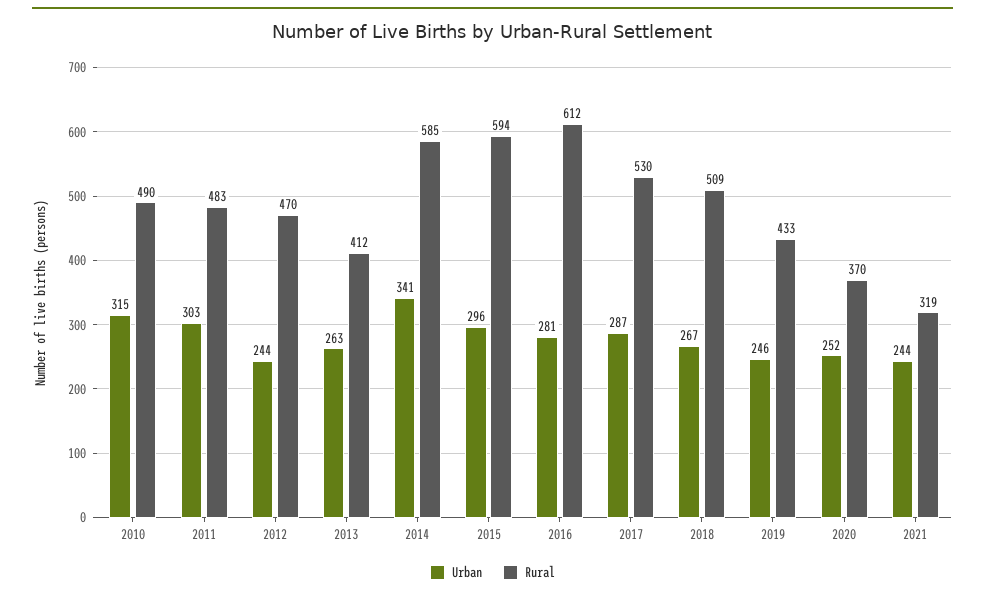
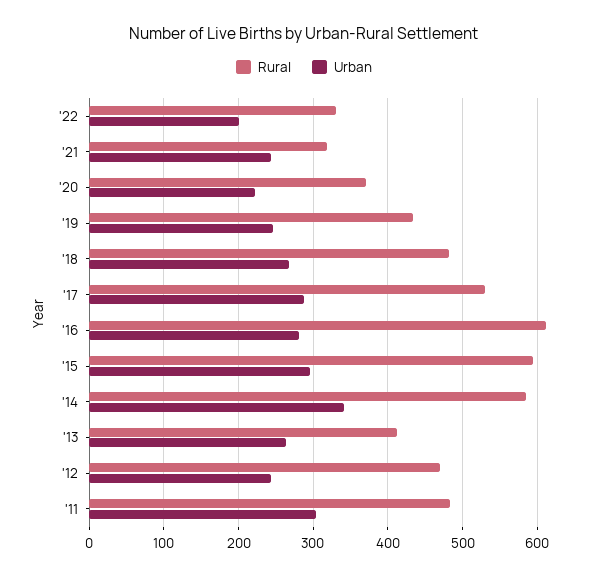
Urban, 2010: 315 -> none
Rural, 2010: 490 -> none
Rural, 2018: 509 -> 480
Urban, 2020: 252 -> 220
Rural, '22: none -> 330
Urban, '22: none -> 200

